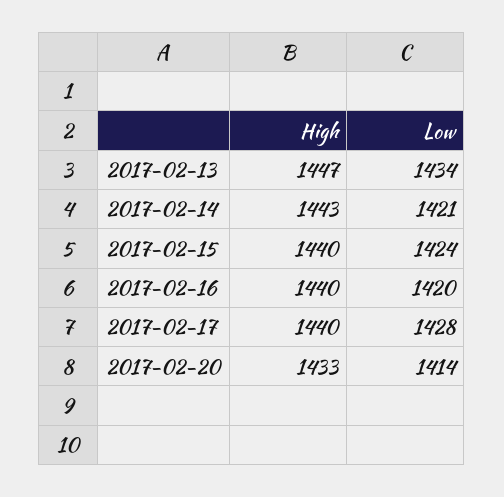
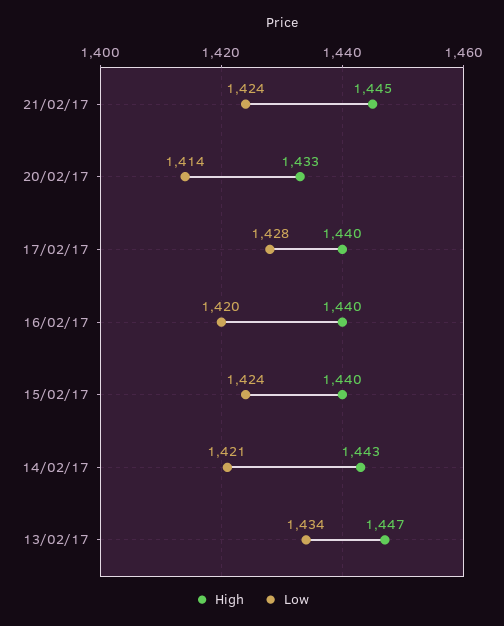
High, 21/02/17: none -> 1445
Low, 21/02/17: none -> 1424

